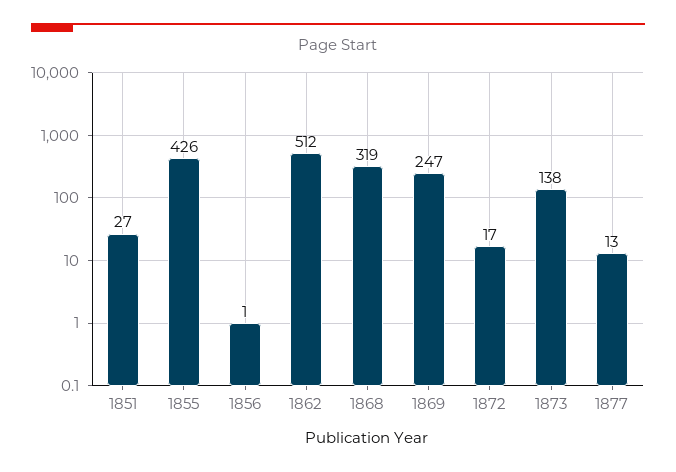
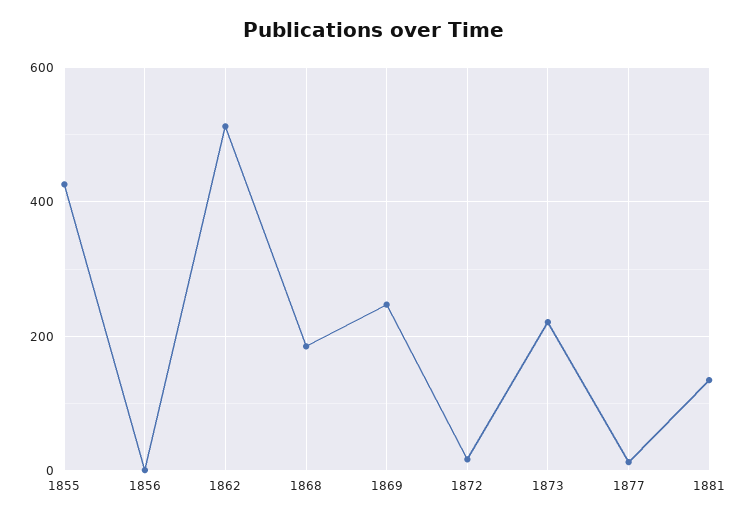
1851: 27 -> none
1868: 319 -> 180
1873: 138 -> 220
1881: none -> 140

